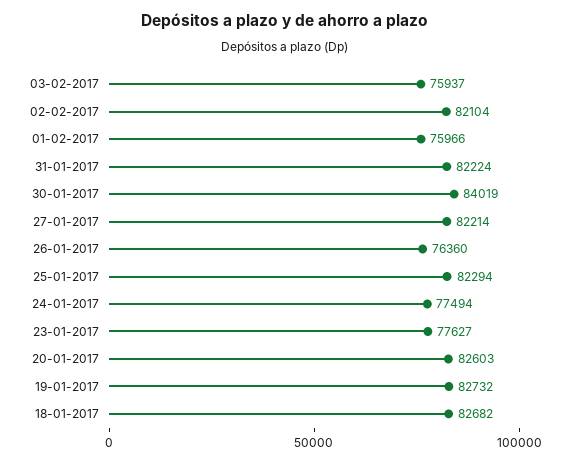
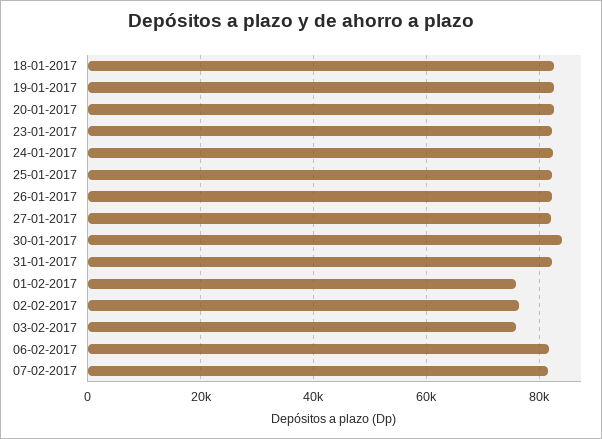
02-02-2017: 82104 -> 76000
26-01-2017: 76360 -> 82000
24-01-2017: 77494 -> 82000
23-01-2017: 77627 -> 82000
06-02-2017: none -> 82000
07-02-2017: none -> 82000

